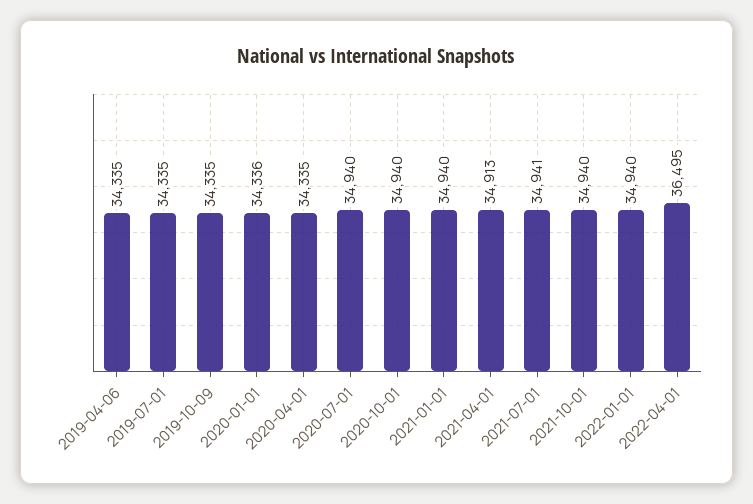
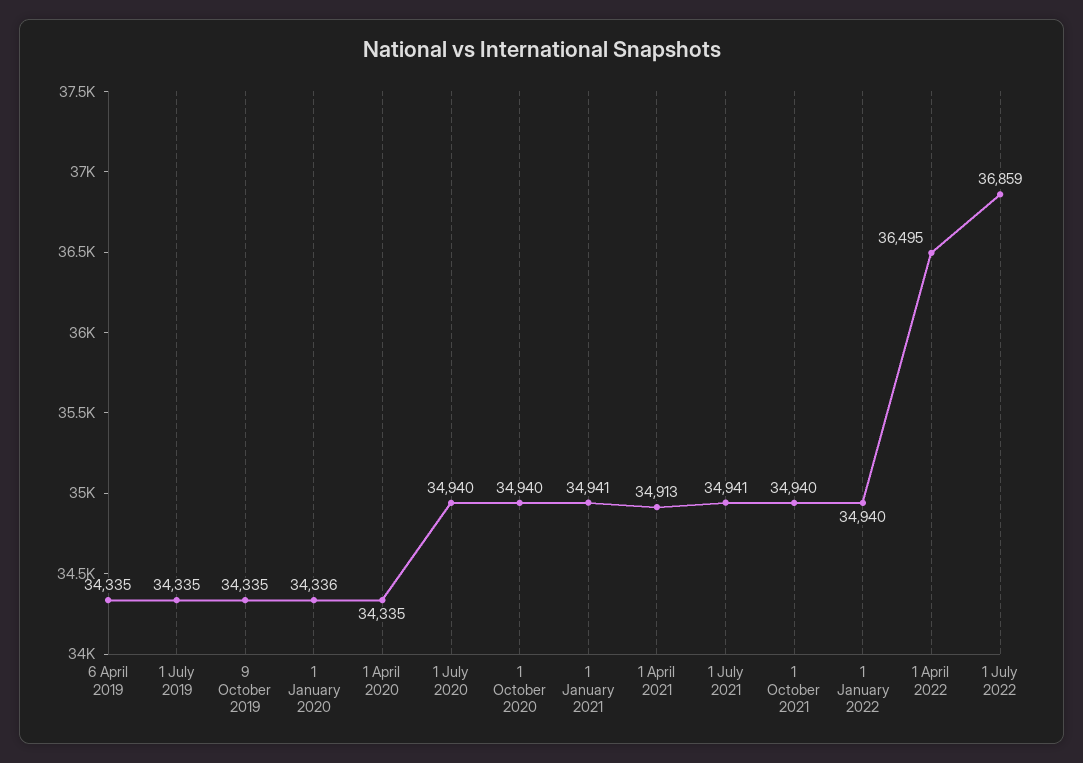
2021-01-01: 34940 -> 34941
1 July 2022: none -> 36859

